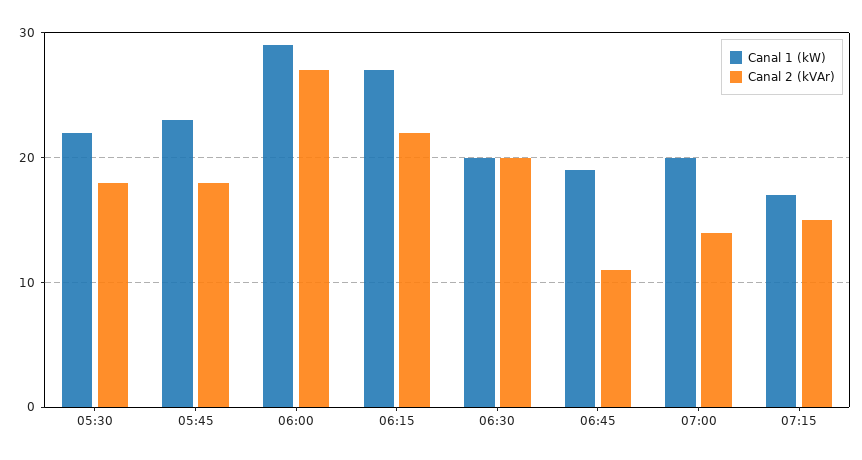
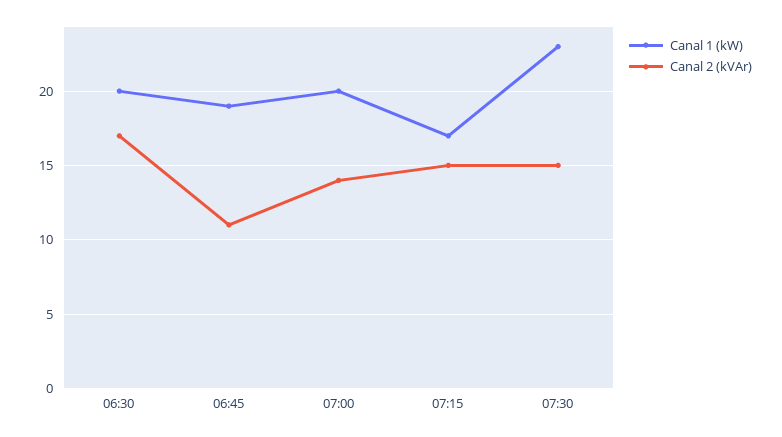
Canal 1 (kW), 05:30: 22 -> none
Canal 2 (kVAr), 05:30: 18 -> none
Canal 1 (kW), 05:45: 23 -> none
Canal 2 (kVAr), 05:45: 18 -> none
Canal 1 (kW), 06:00: 29 -> none
Canal 2 (kVAr), 06:00: 27 -> none
Canal 1 (kW), 06:15: 27 -> none
Canal 2 (kVAr), 06:15: 22 -> none
Canal 2 (kVAr), 06:30: 20 -> 17
Canal 1 (kW), 07:30: none -> 23
Canal 2 (kVAr), 07:30: none -> 15

